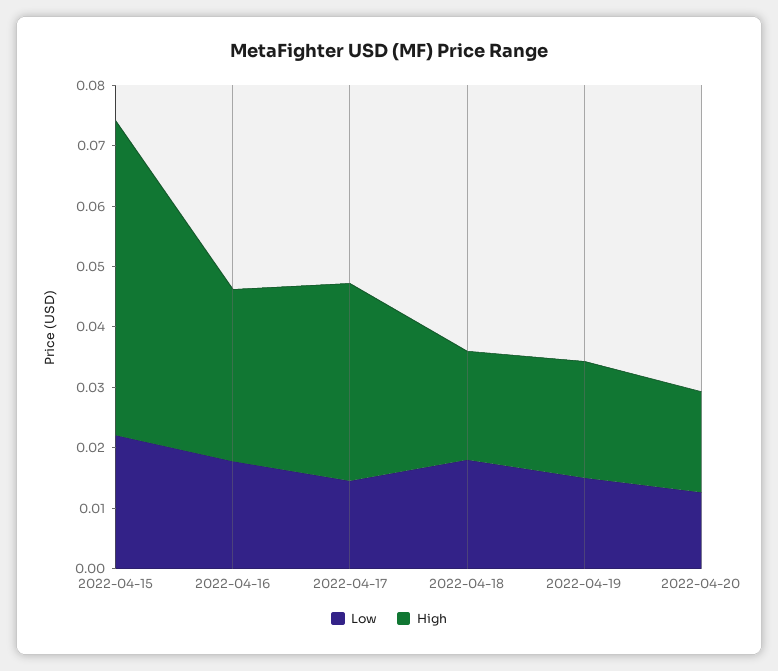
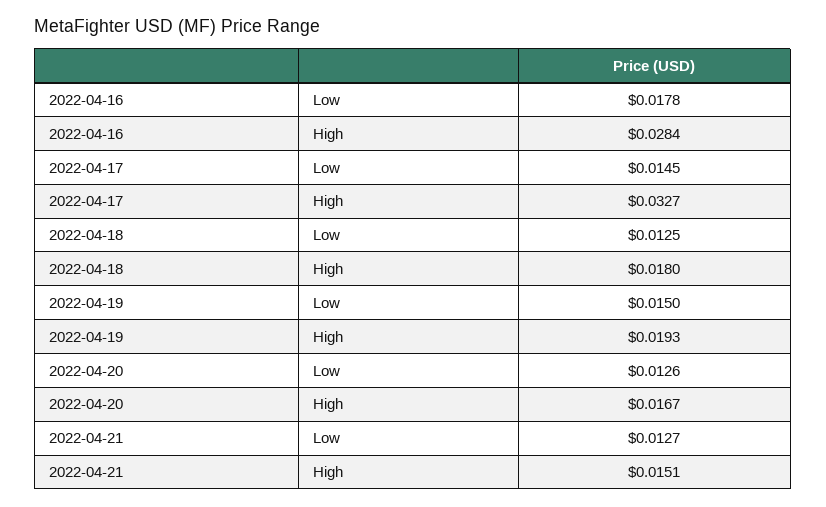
Low, 2022-04-15: 0.022 -> none
High, 2022-04-15: 0.052 -> none
Low, 2022-04-18: 0.018 -> 0.0125
Low, 2022-04-21: none -> 0.0127
High, 2022-04-21: none -> 0.0151

